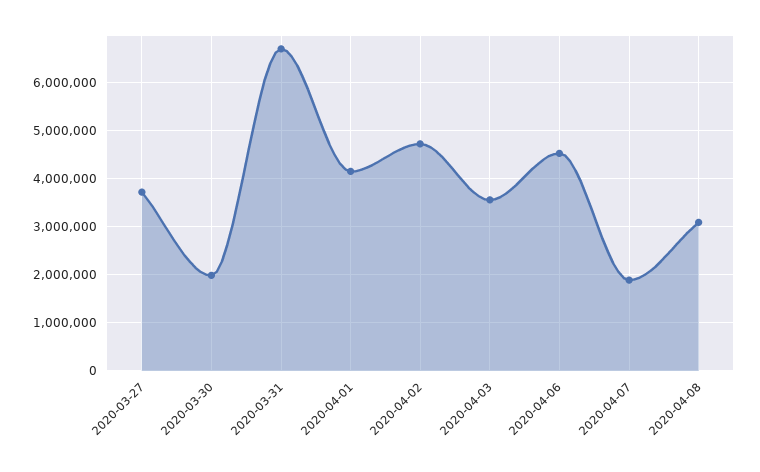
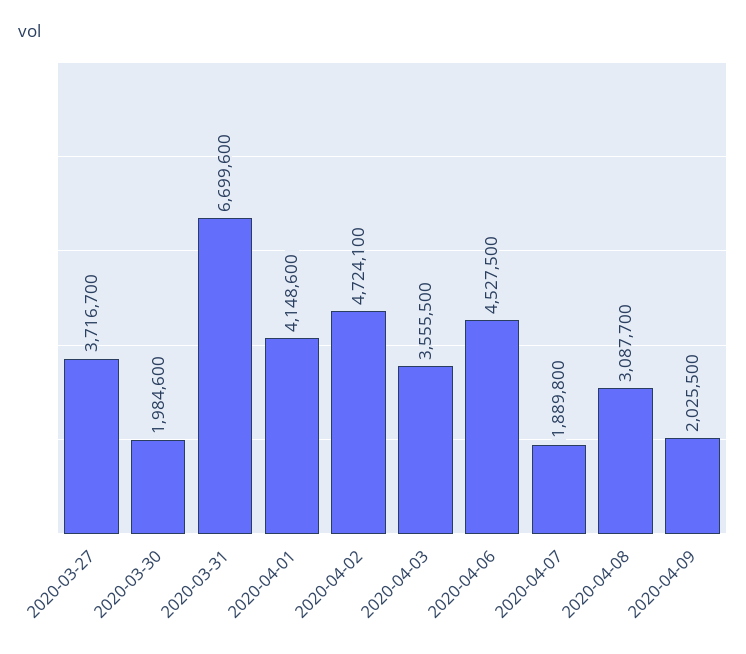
2020-04-09: none -> 2025500

